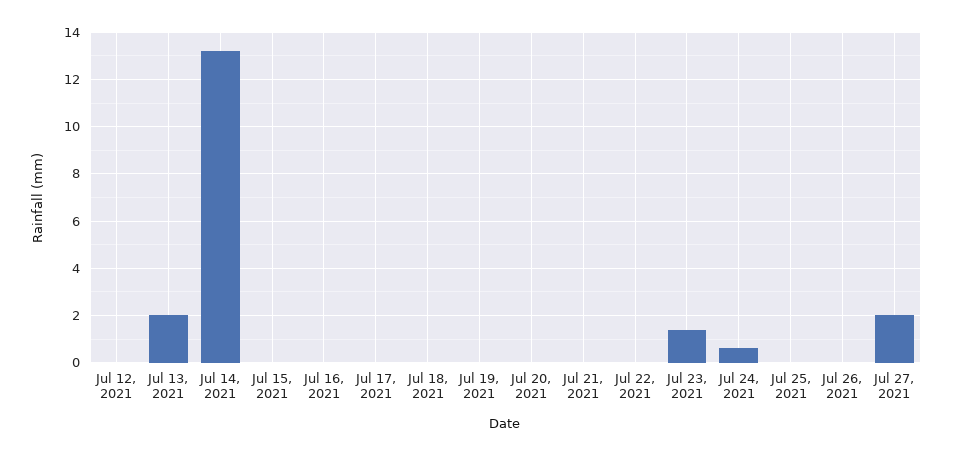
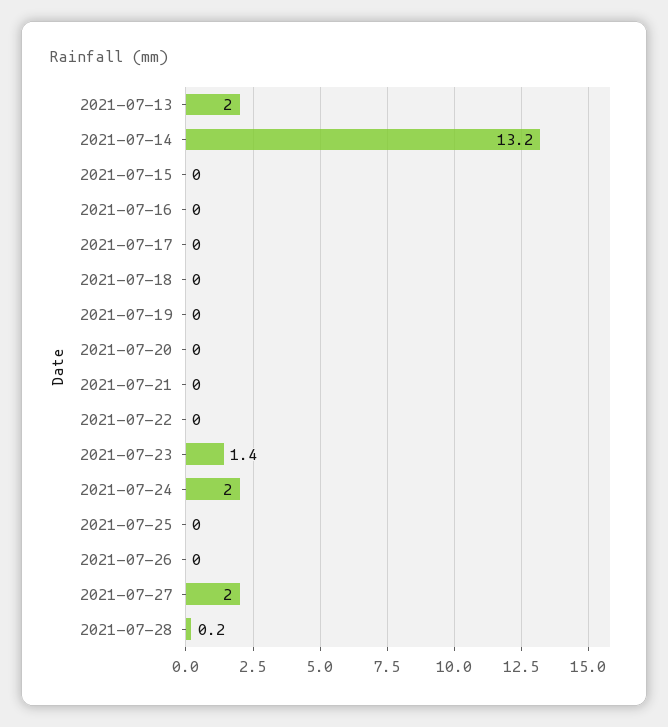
Jul 12, 2021: 0 -> none
Jul 24, 2021: 0.5 -> 2
2021-07-28: none -> 0.2

